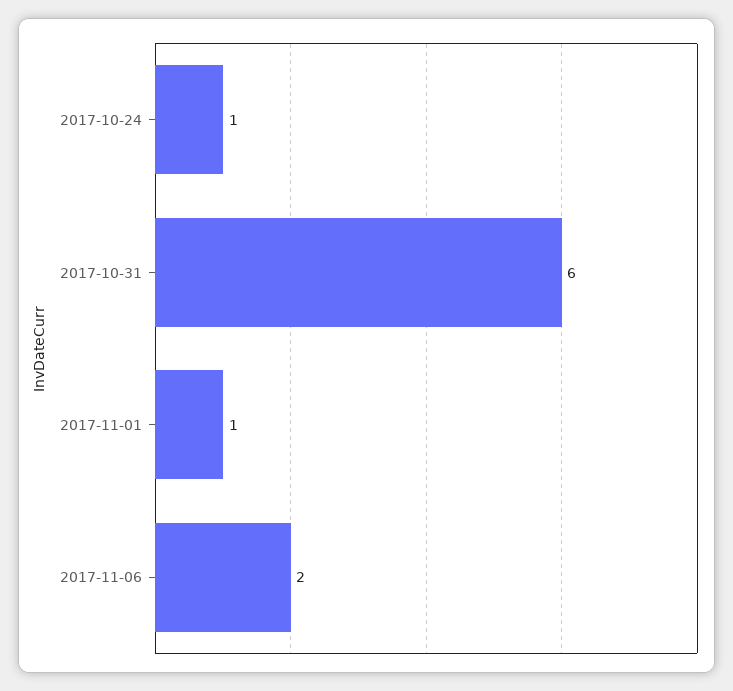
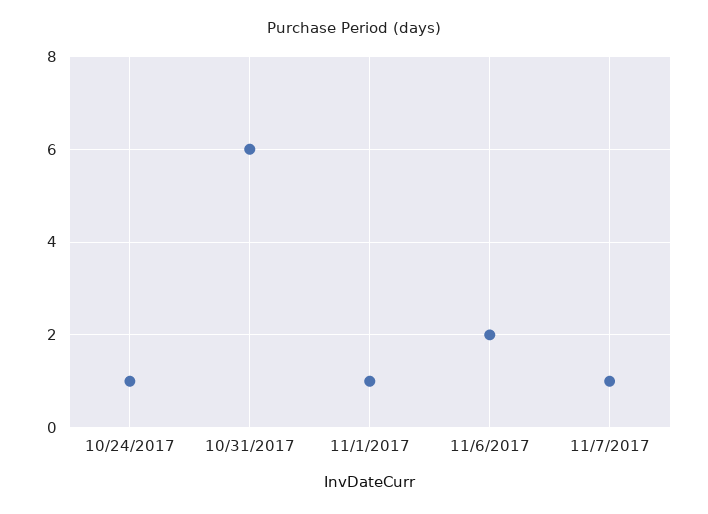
11/7/2017: none -> 1

